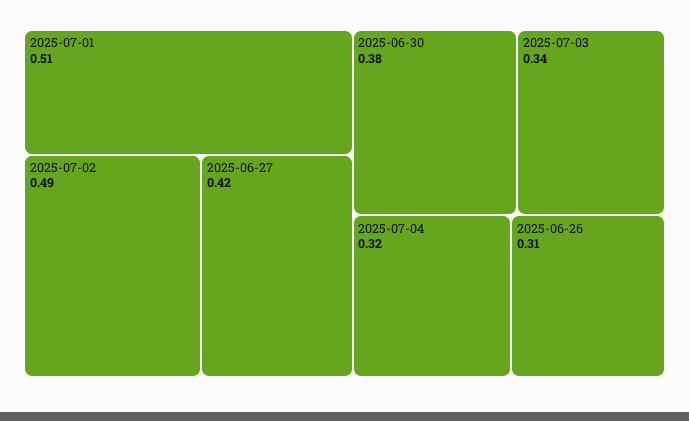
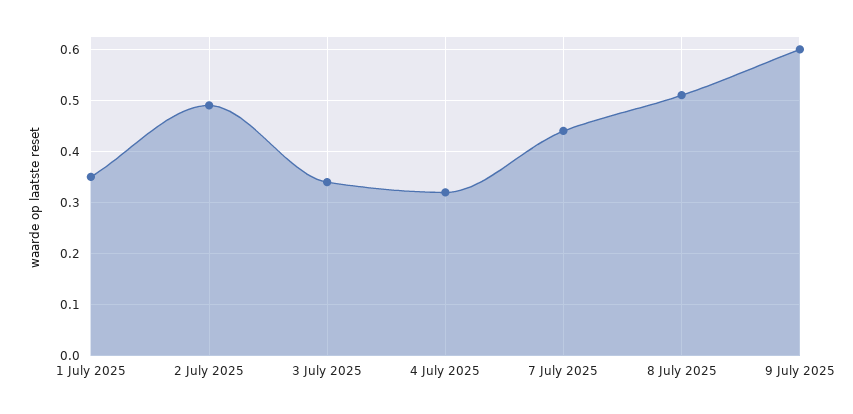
2025-07-01: 0.51 -> 0.35
2025-06-27: 0.42 -> none
2025-06-30: 0.38 -> none
2025-06-26: 0.31 -> none
7 July 2025: none -> 0.45
8 July 2025: none -> 0.5
9 July 2025: none -> 0.6

